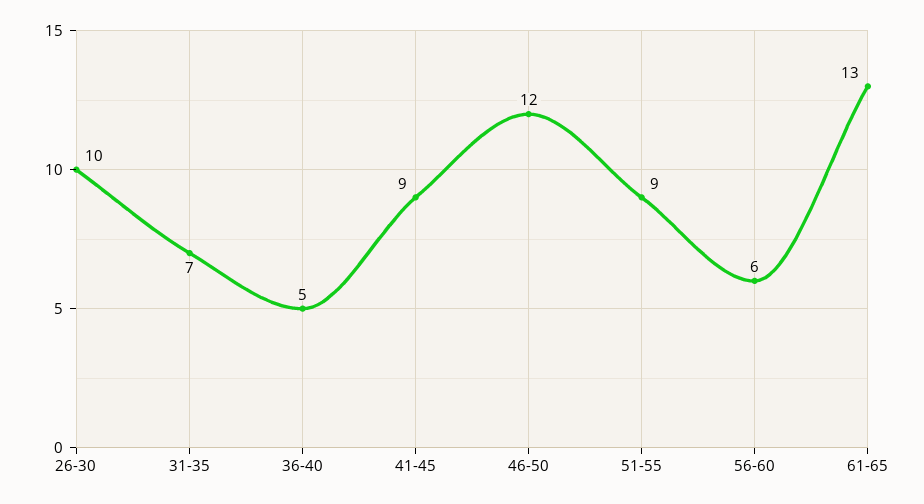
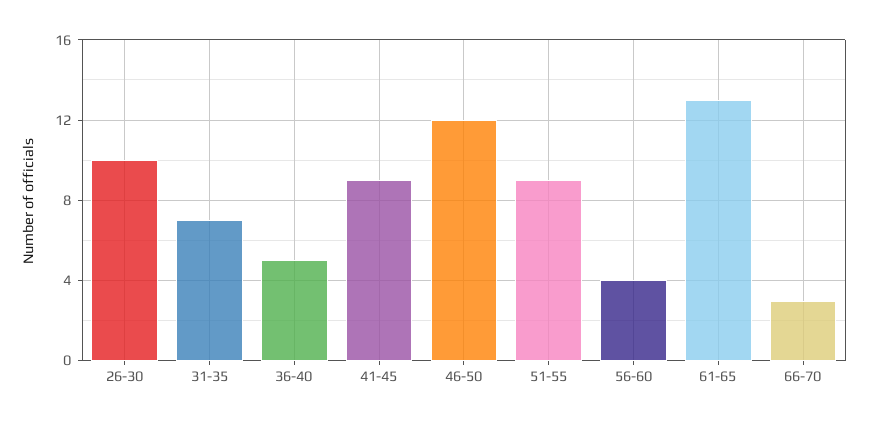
56-60: 6 -> 4
66-70: none -> 3

